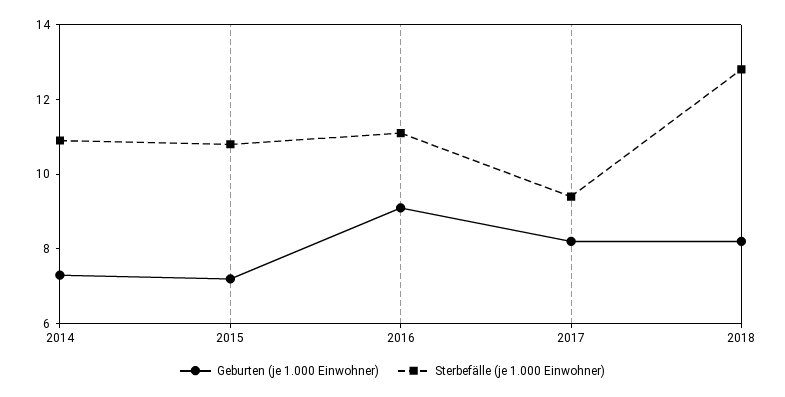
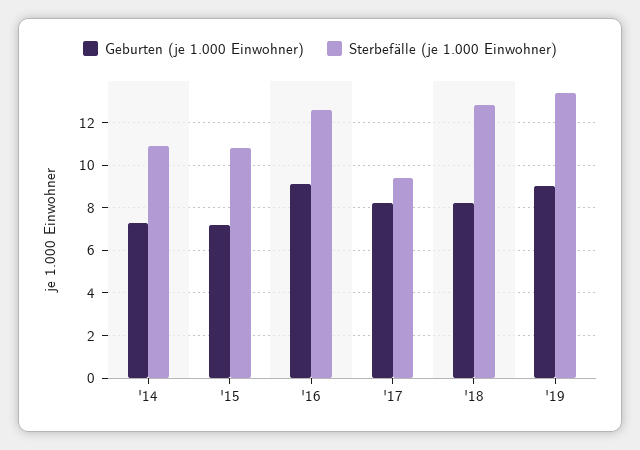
Sterbefälle (je 1.000 Einwohner), 2016: 11 -> 12.5
Geburten (je 1.000 Einwohner), '19: none -> 9
Sterbefälle (je 1.000 Einwohner), '19: none -> 13.5

